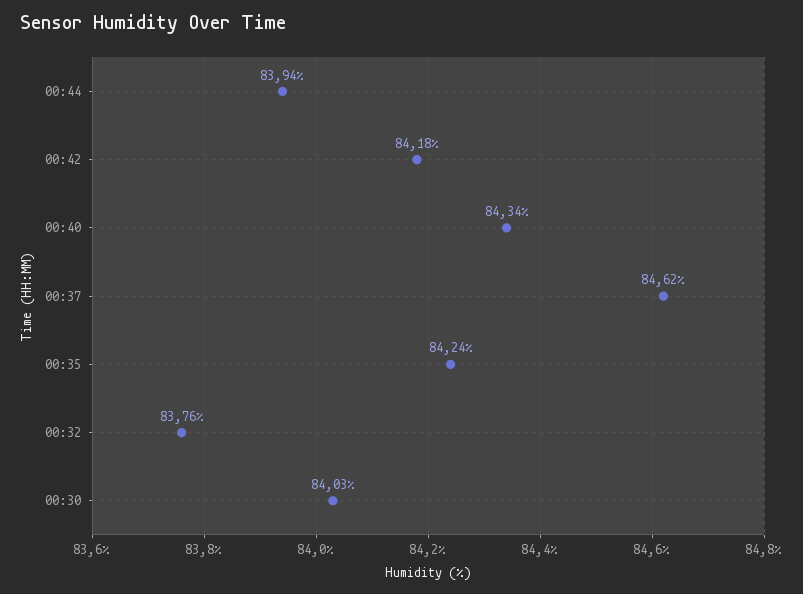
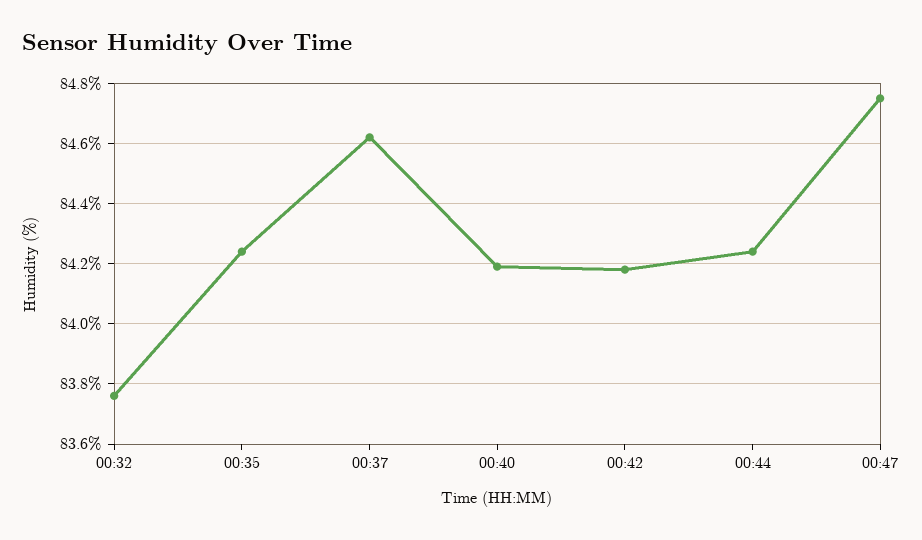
00:44: 83.94 -> 84.25
00:40: 84.34 -> 84.2
00:30: 84.03 -> none
00:47: none -> 84.75

